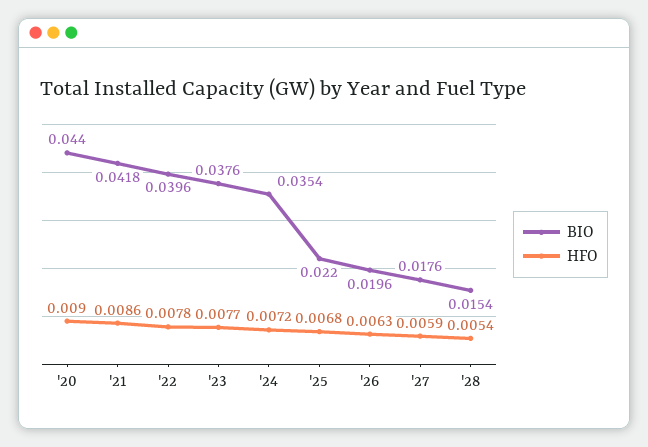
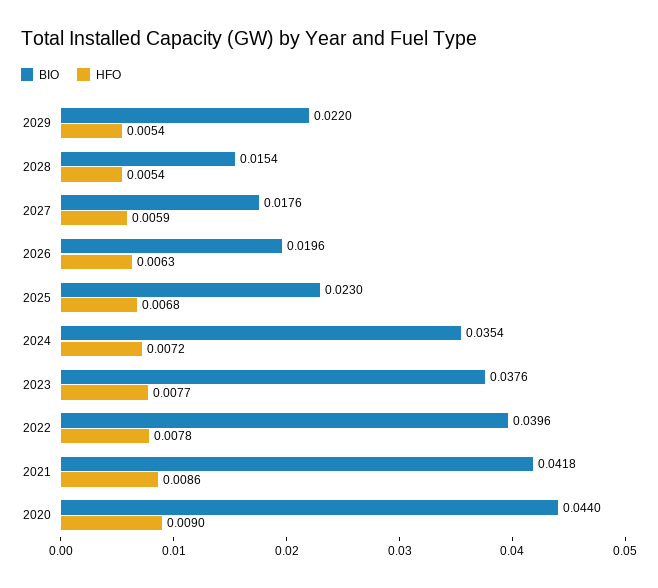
BIO, '25: 0.022 -> 0.023
BIO, 2029: none -> 0.022
HFO, 2029: none -> 0.0054

